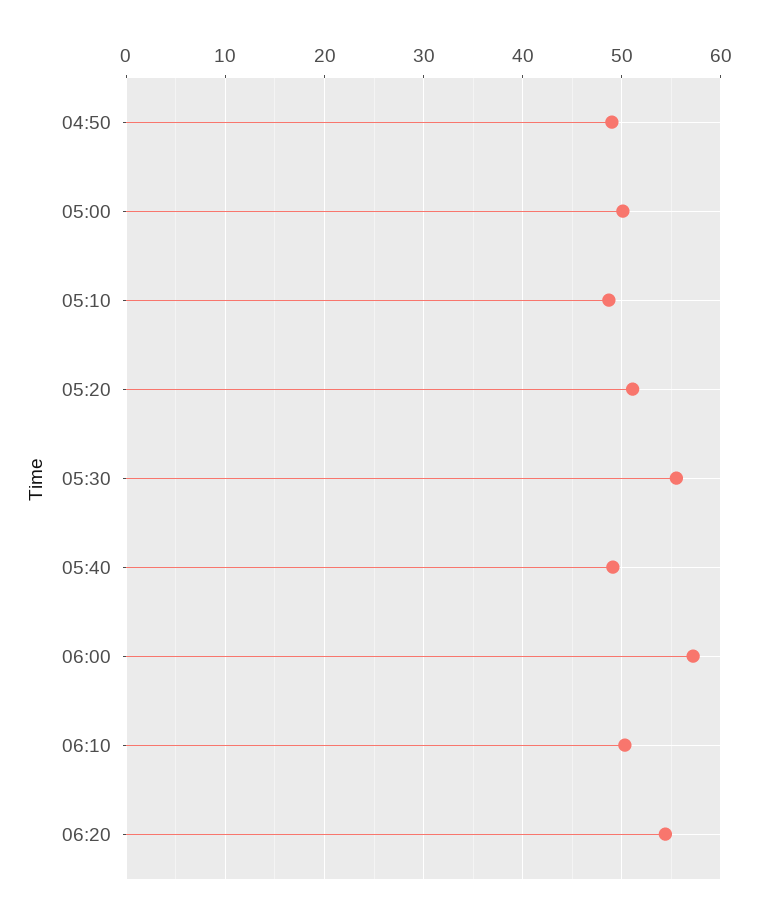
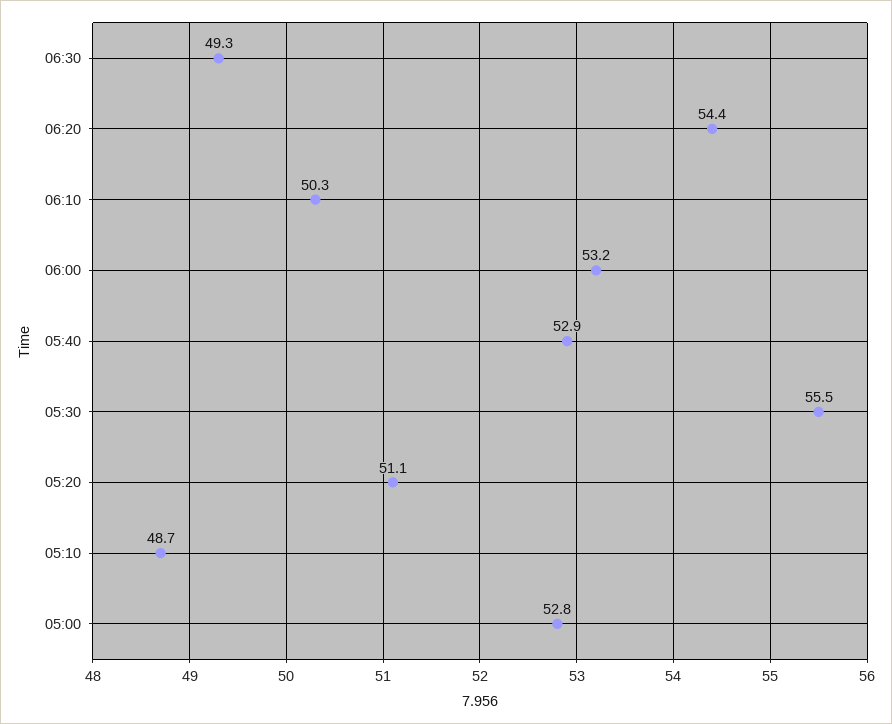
04:50: 49 -> none
05:00: 50 -> 52.8
05:40: 49 -> 52.9
06:00: 57 -> 53.2
06:30: none -> 49.3

